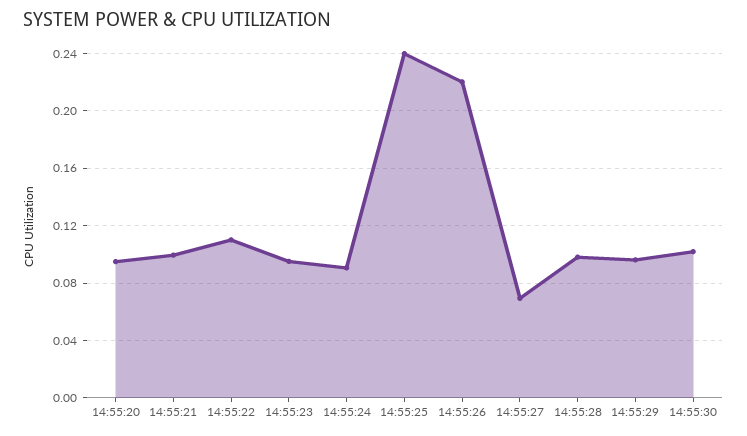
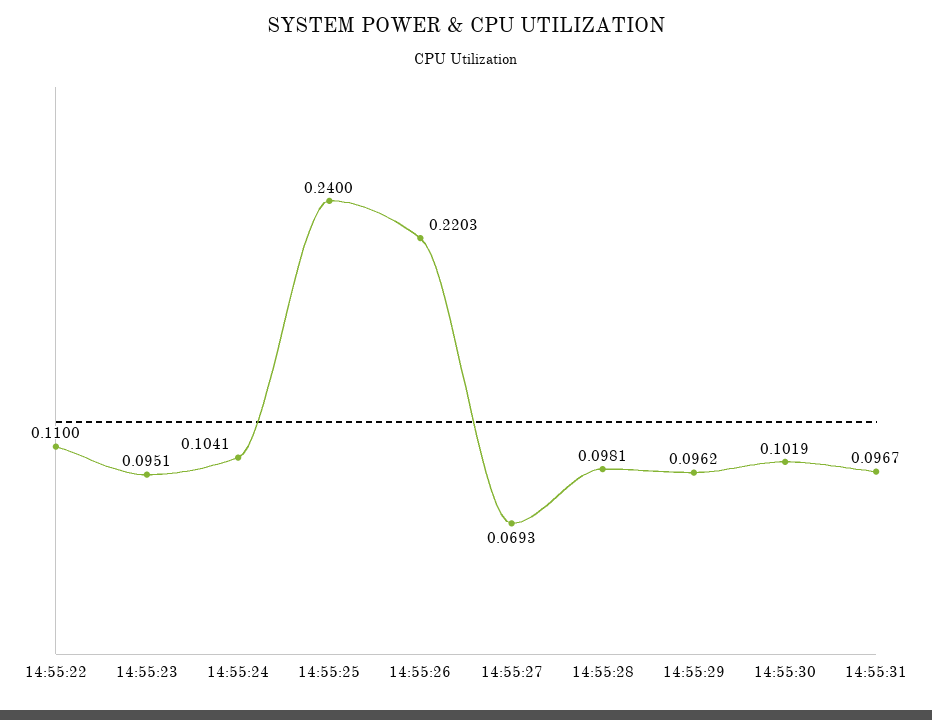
14:55:20: 0.095 -> none
14:55:21: 0.1 -> none
14:55:24: 0.09 -> 0.1041
14:55:31: none -> 0.0967

